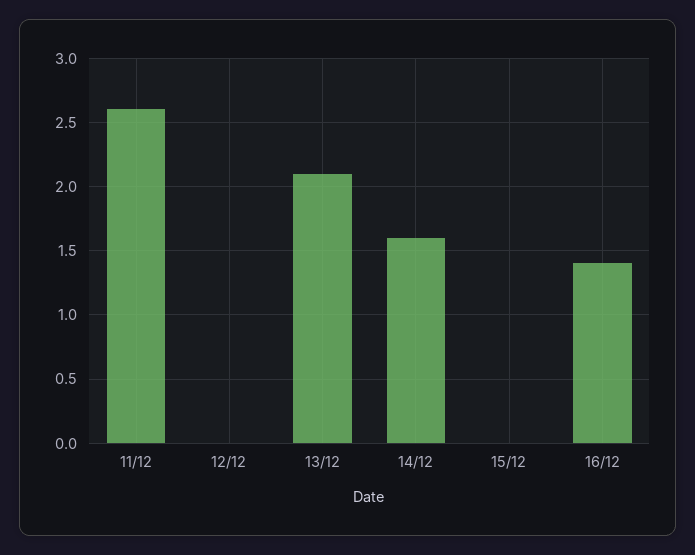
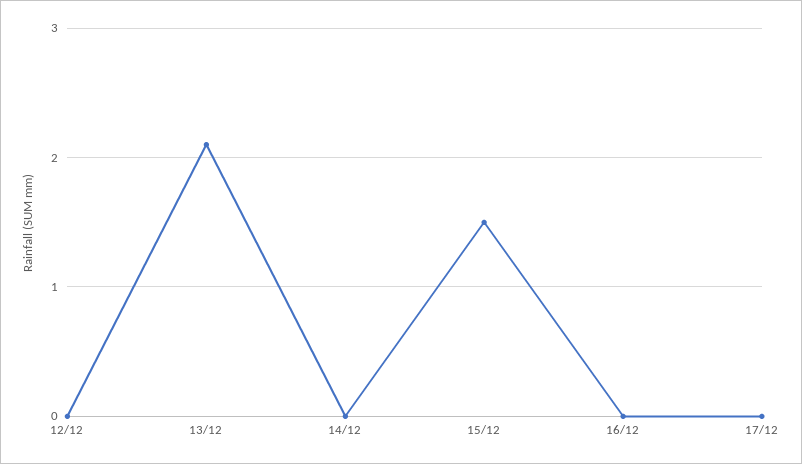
11/12: 2.6 -> none
14/12: 1.6 -> 0
15/12: 0 -> 1.5
16/12: 1.4 -> 0
17/12: none -> 0

